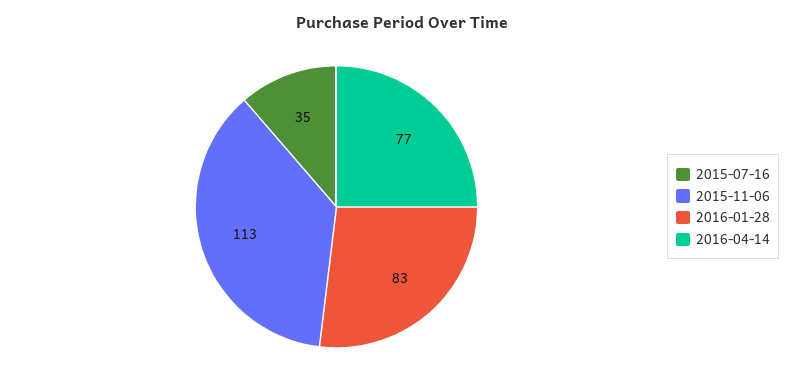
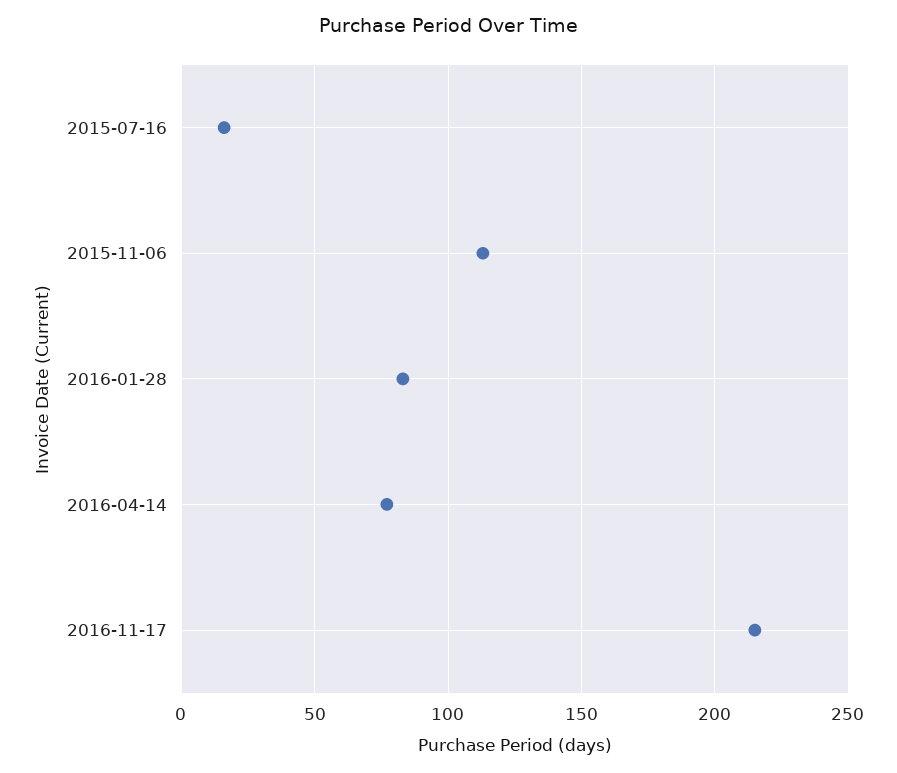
2015-07-16: 35 -> 15
2016-11-17: none -> 215

